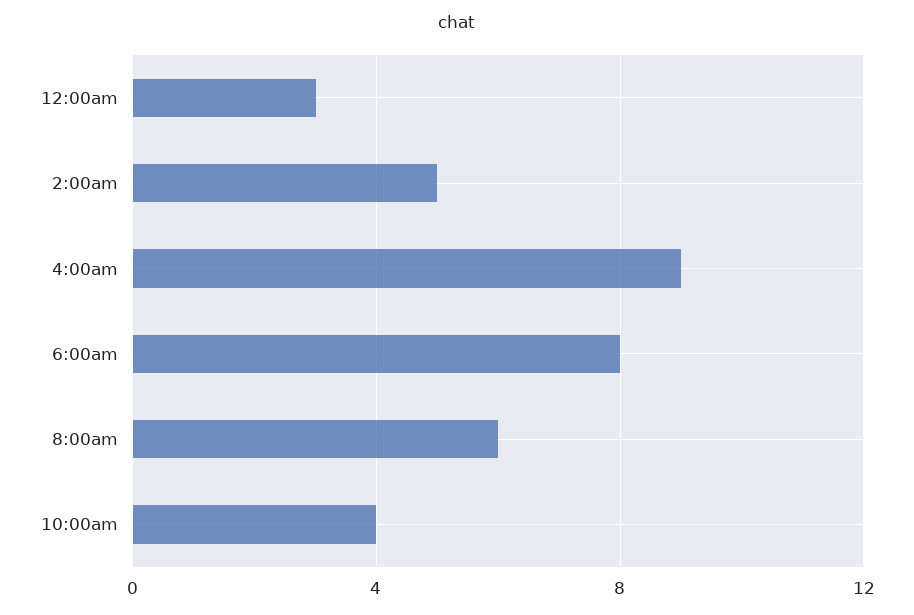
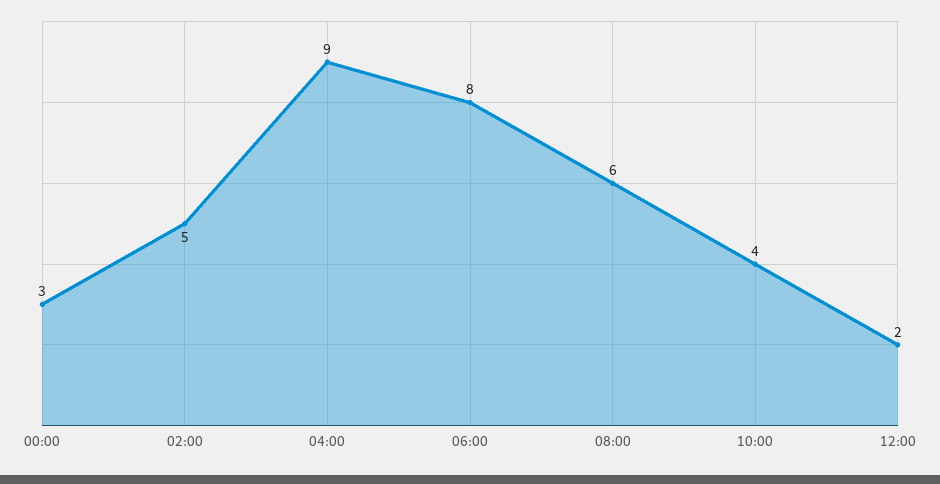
12:00: none -> 2

